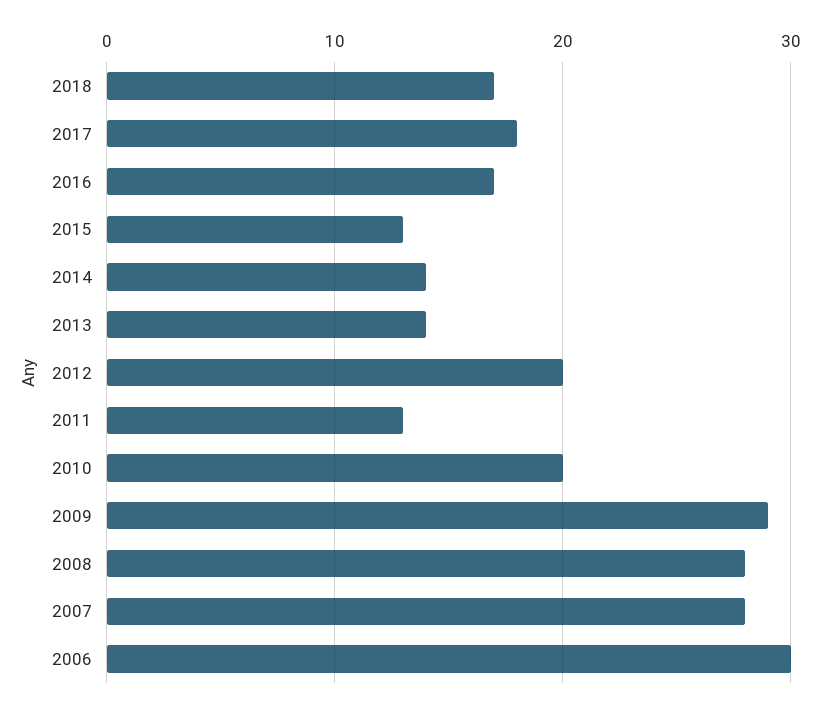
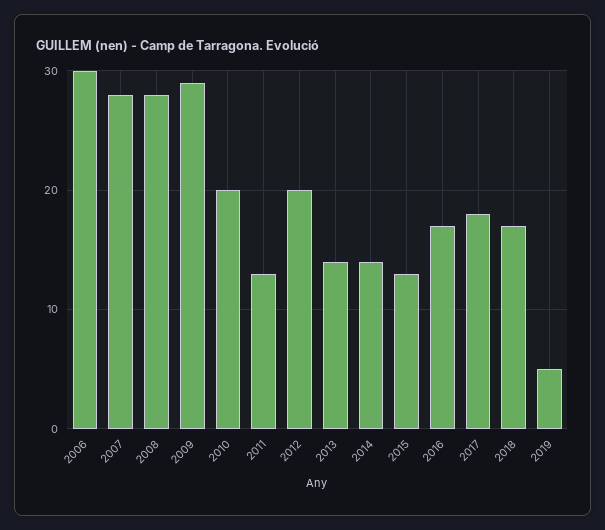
2019: none -> 5

